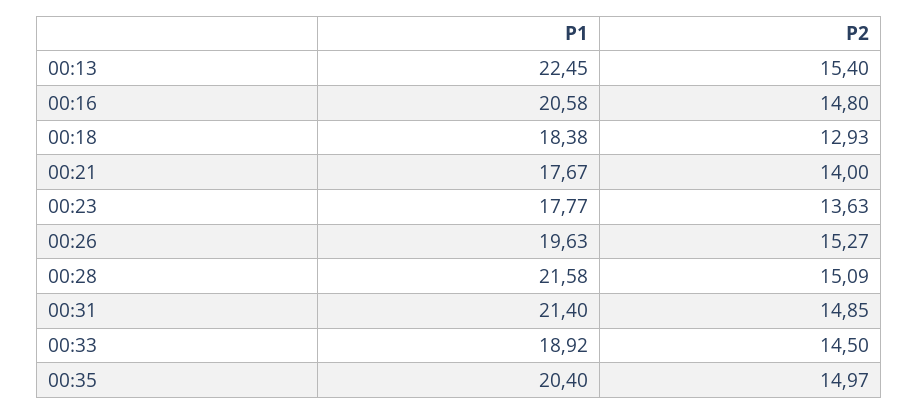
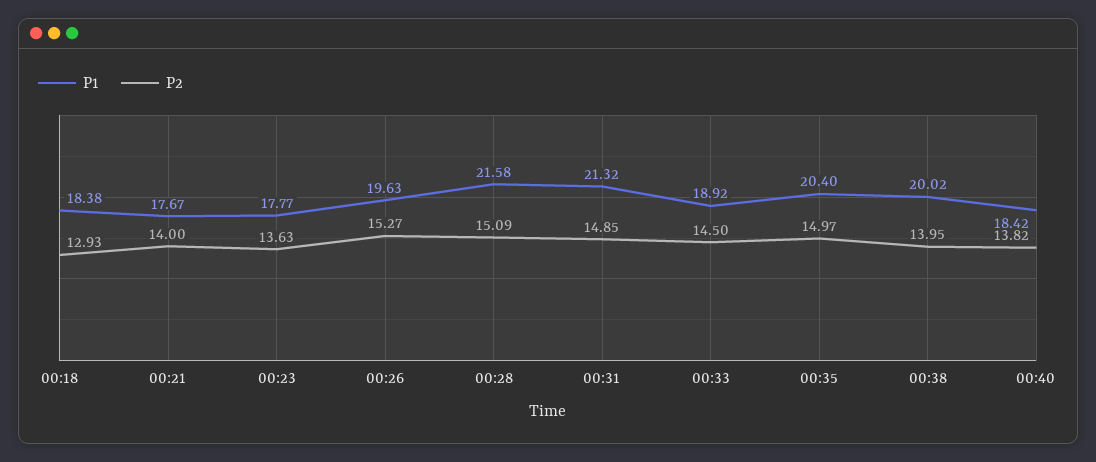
P1, 00:13: 22.45 -> none
P2, 00:13: 15.4 -> none
P1, 00:16: 20.58 -> none
P2, 00:16: 14.8 -> none
P1, 00:31: 21.4 -> 21.32
P1, 00:38: none -> 20.02
P2, 00:38: none -> 13.95
P1, 00:40: none -> 18.42
P2, 00:40: none -> 13.82

